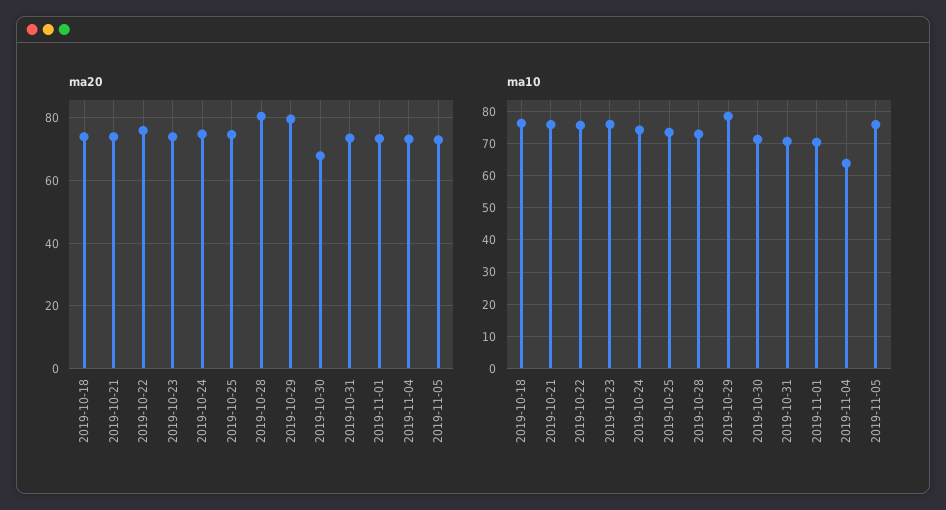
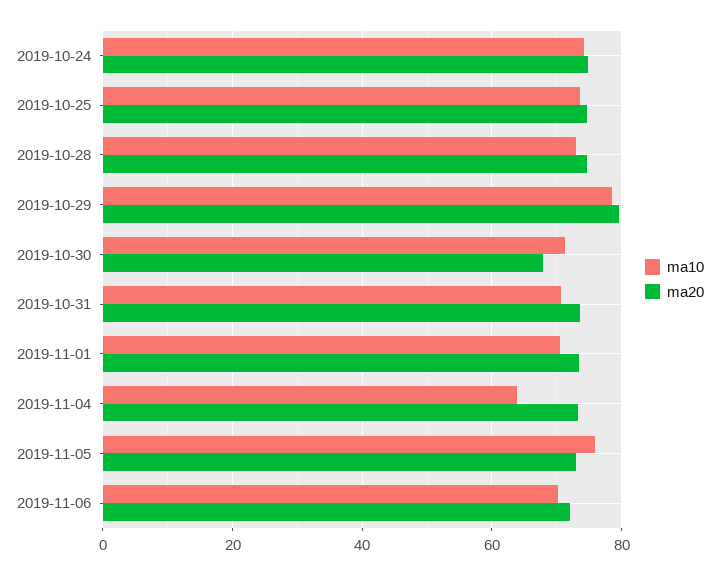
ma20, 2019-10-18: 74 -> none
ma20, 2019-10-21: 74 -> none
ma20, 2019-10-22: 76 -> none
ma20, 2019-10-23: 74 -> none
ma20, 2019-10-28: 80 -> 74
ma10, 2019-10-18: 76 -> none
ma10, 2019-10-21: 76 -> none
ma10, 2019-10-22: 76 -> none
ma10, 2019-10-23: 76 -> none
ma10, 2019-11-06: none -> 70
ma20, 2019-11-06: none -> 72

